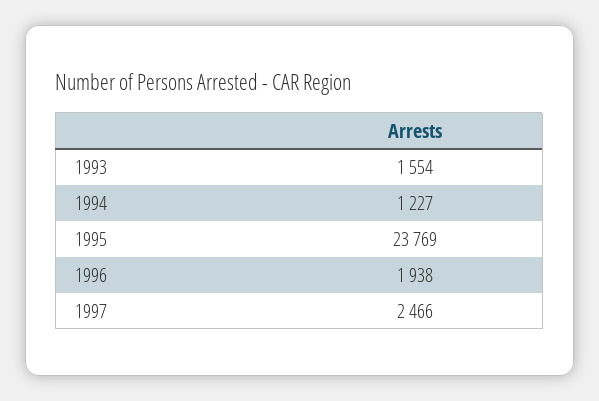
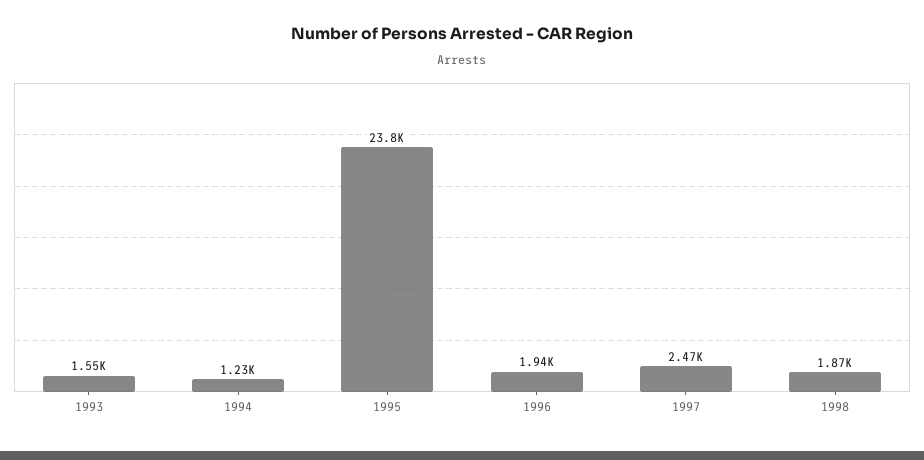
1998: none -> 1870

